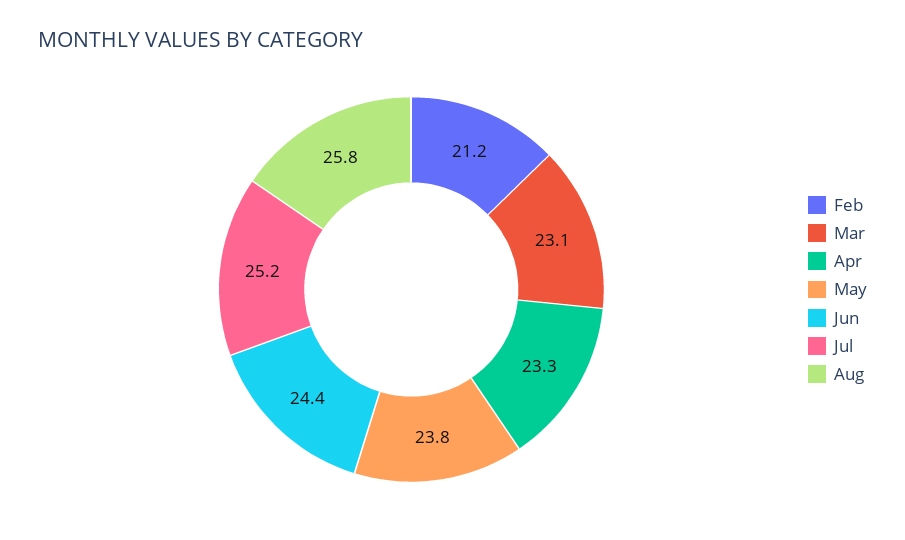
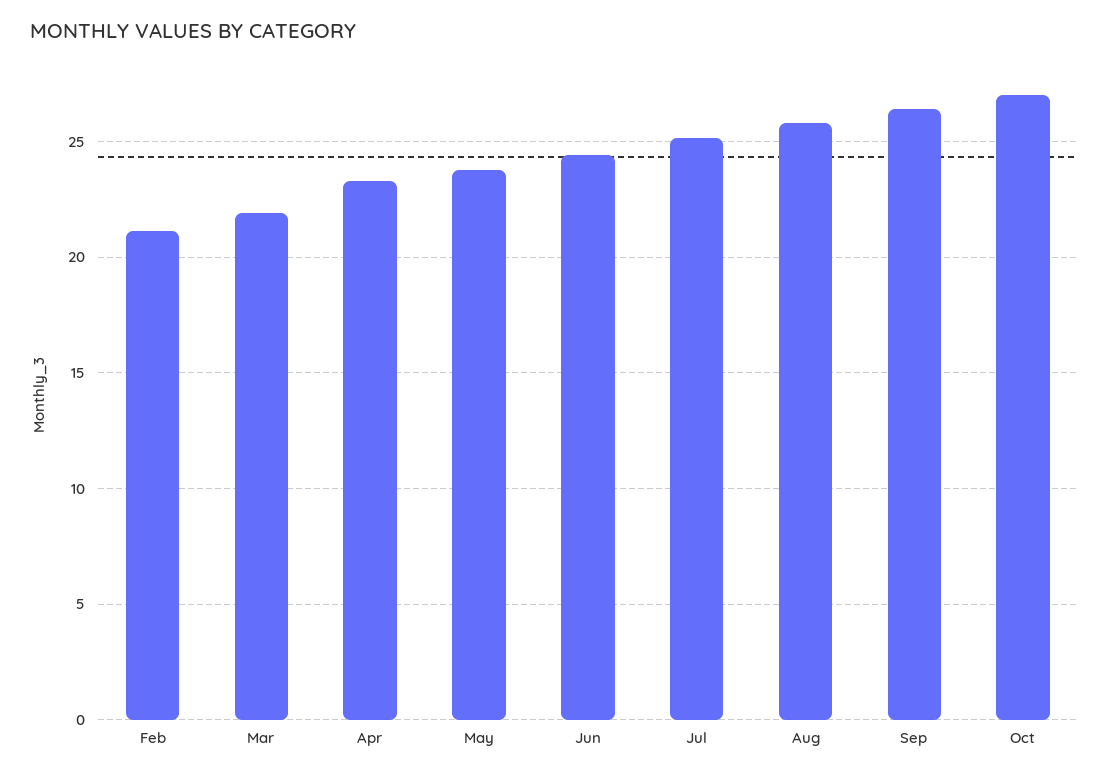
Mar: 23.1 -> 22
Sep: none -> 26.5
Oct: none -> 27

